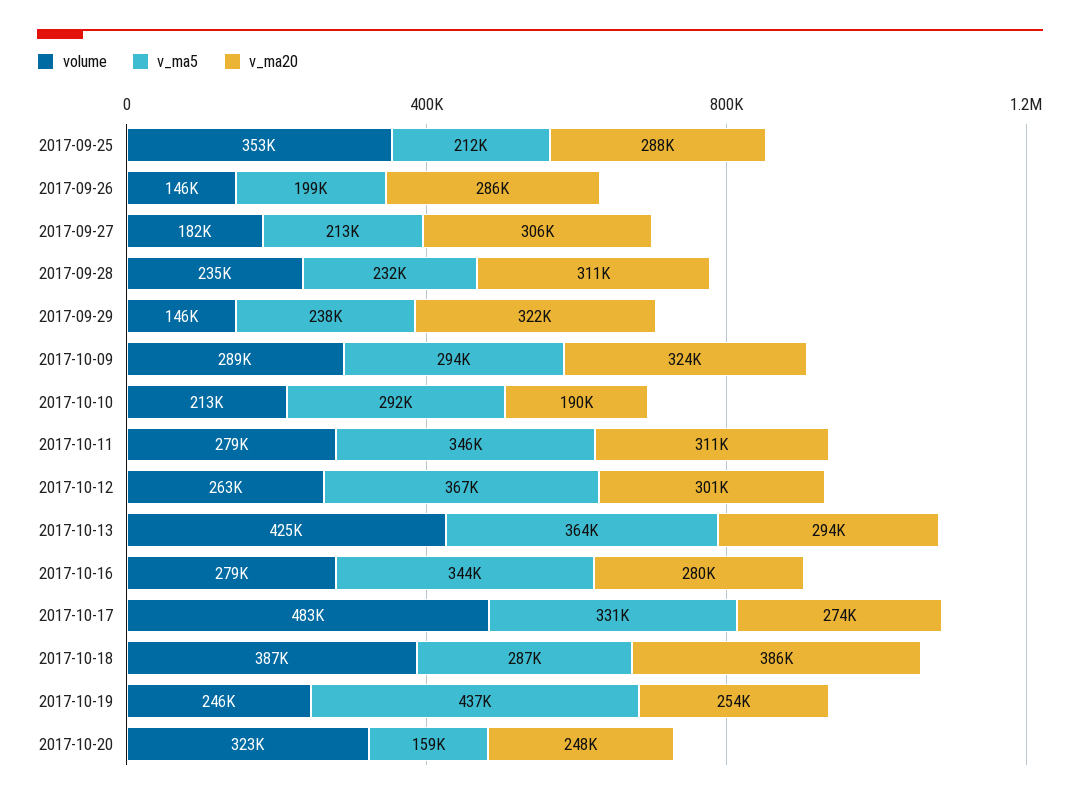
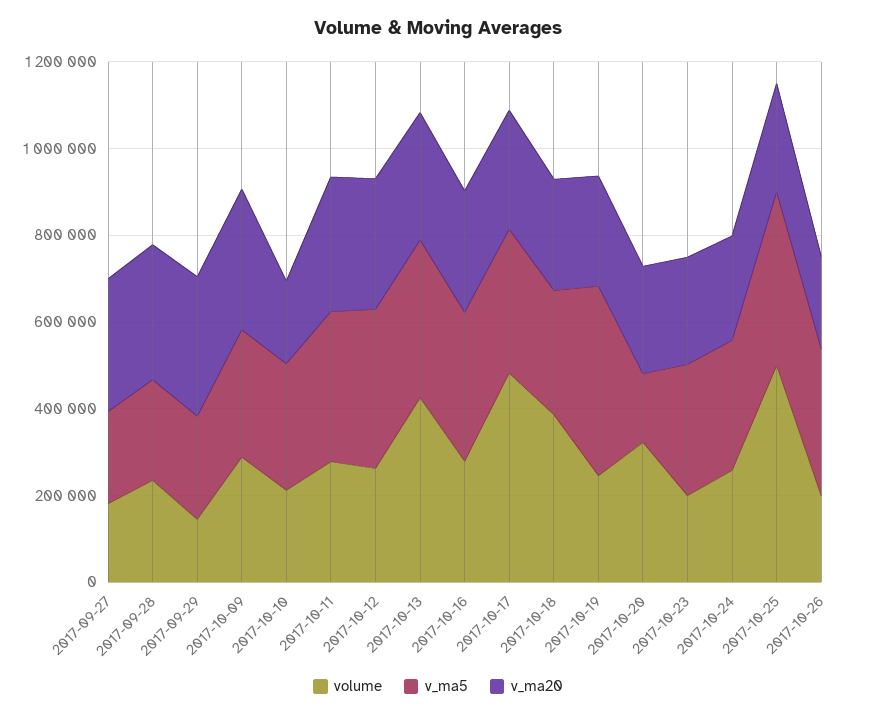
volume, 2017-09-25: 353000 -> none
v_ma5, 2017-09-25: 212000 -> none
v_ma20, 2017-09-25: 288000 -> none
volume, 2017-09-26: 146000 -> none
v_ma5, 2017-09-26: 199000 -> none
v_ma20, 2017-09-26: 286000 -> none
v_ma20, 2017-10-18: 386000 -> 250000
volume, 2017-10-23: none -> 200000
v_ma5, 2017-10-23: none -> 300000
v_ma20, 2017-10-23: none -> 250000
volume, 2017-10-24: none -> 250000
v_ma5, 2017-10-24: none -> 300000
v_ma20, 2017-10-24: none -> 250000
volume, 2017-10-25: none -> 500000
v_ma5, 2017-10-25: none -> 400000
v_ma20, 2017-10-25: none -> 250000
volume, 2017-10-26: none -> 200000
v_ma5, 2017-10-26: none -> 350000
v_ma20, 2017-10-26: none -> 200000

